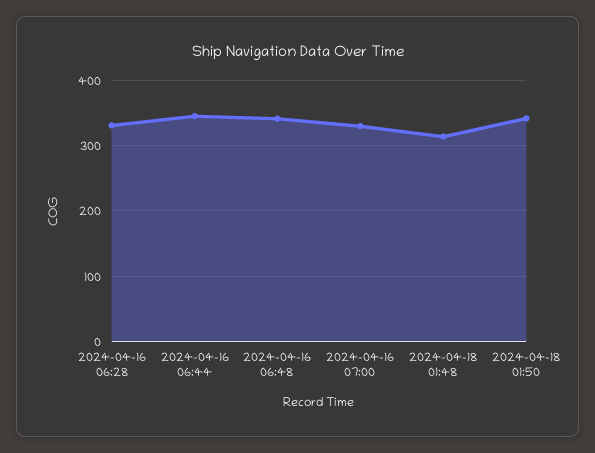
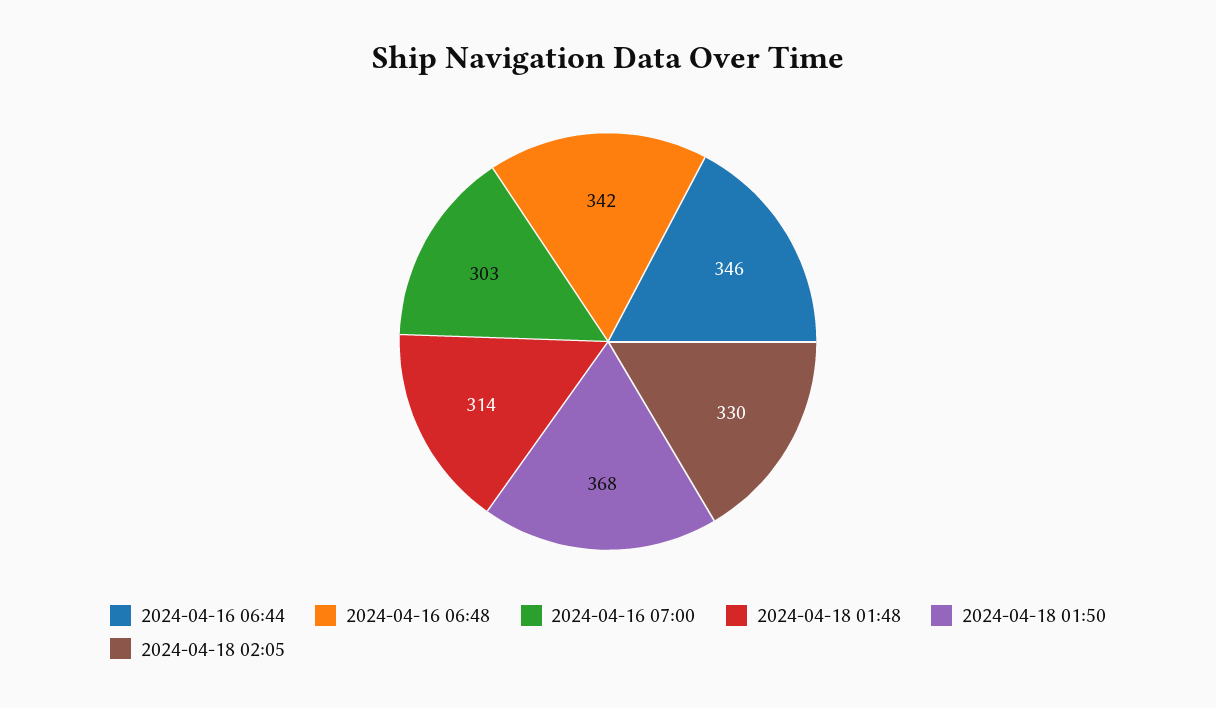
2024-04-16 06:28: 330 -> none
2024-04-16 07:00: 330 -> 303
2024-04-18 01:50: 340 -> 368
2024-04-18 02:05: none -> 330

